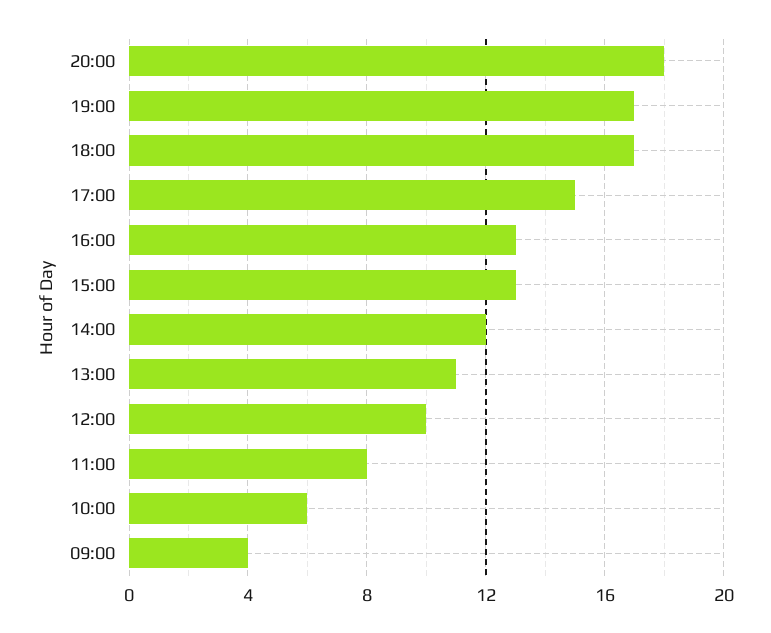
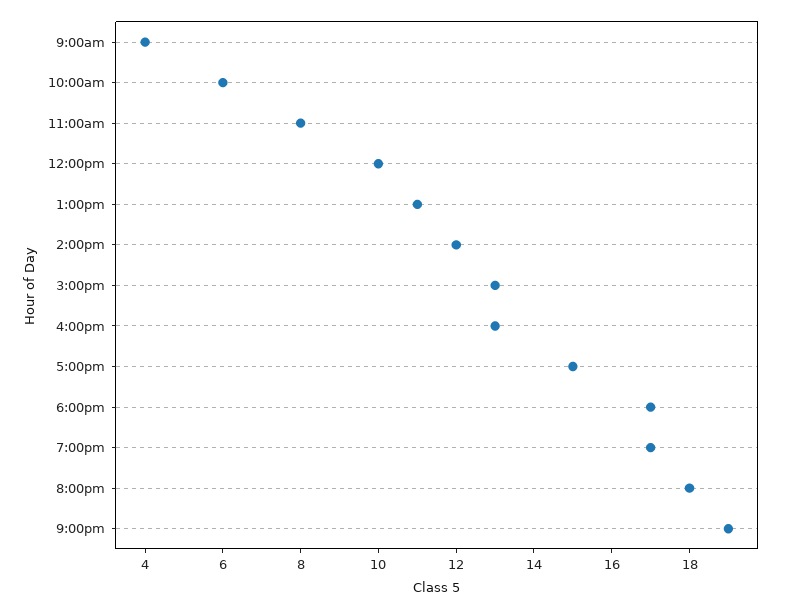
9:00pm: none -> 19

